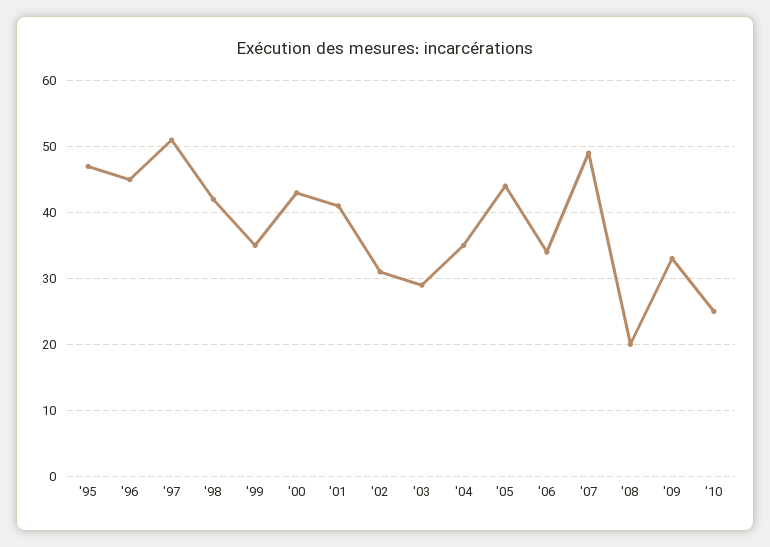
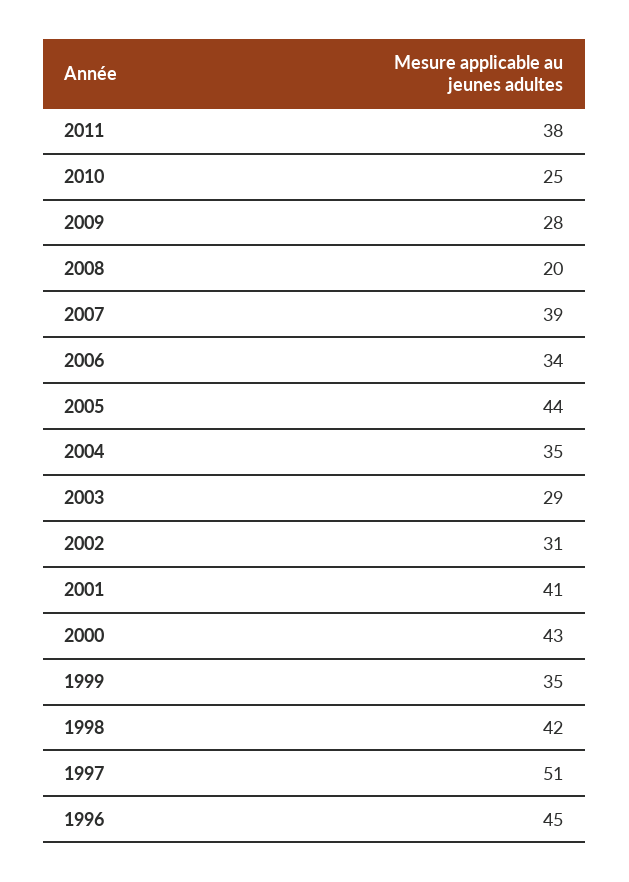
'95: 47 -> none
'07: 49 -> 39
'09: 33 -> 28
2011: none -> 38

